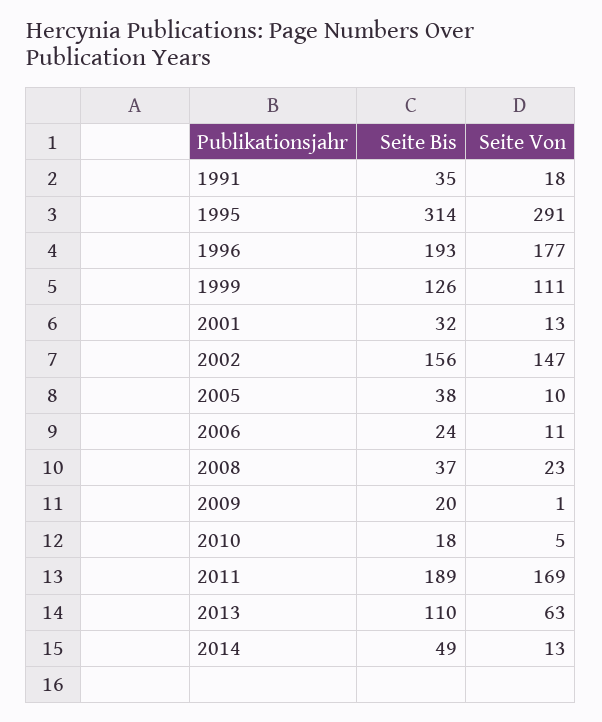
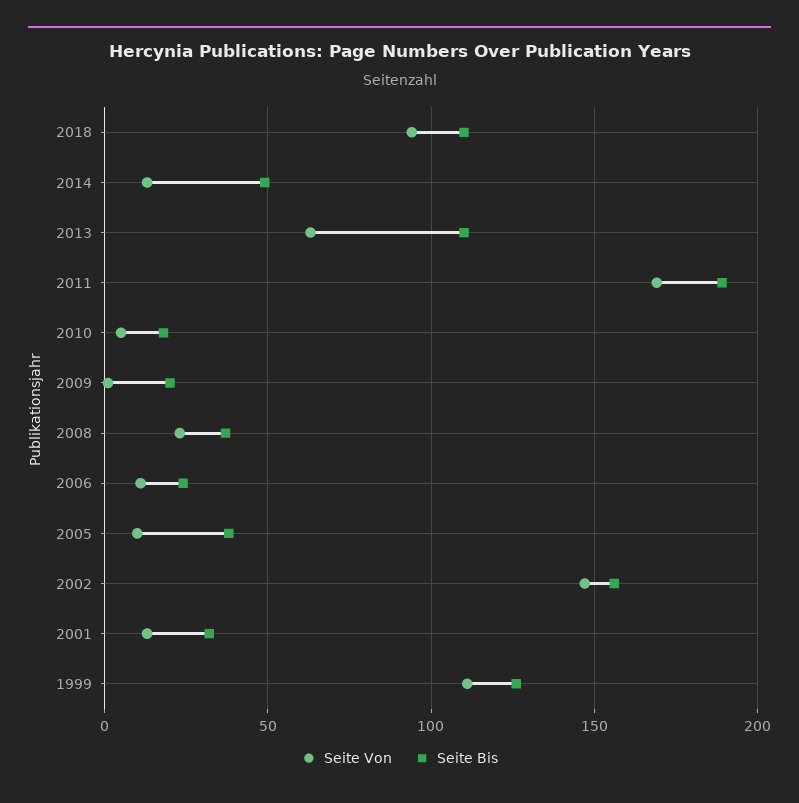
Seite Bis, 1991: 35 -> none
Seite Von, 1991: 18 -> none
Seite Bis, 1995: 314 -> none
Seite Von, 1995: 291 -> none
Seite Bis, 1996: 193 -> none
Seite Von, 1996: 177 -> none
Seite Von, 2018: none -> 95
Seite Bis, 2018: none -> 110

